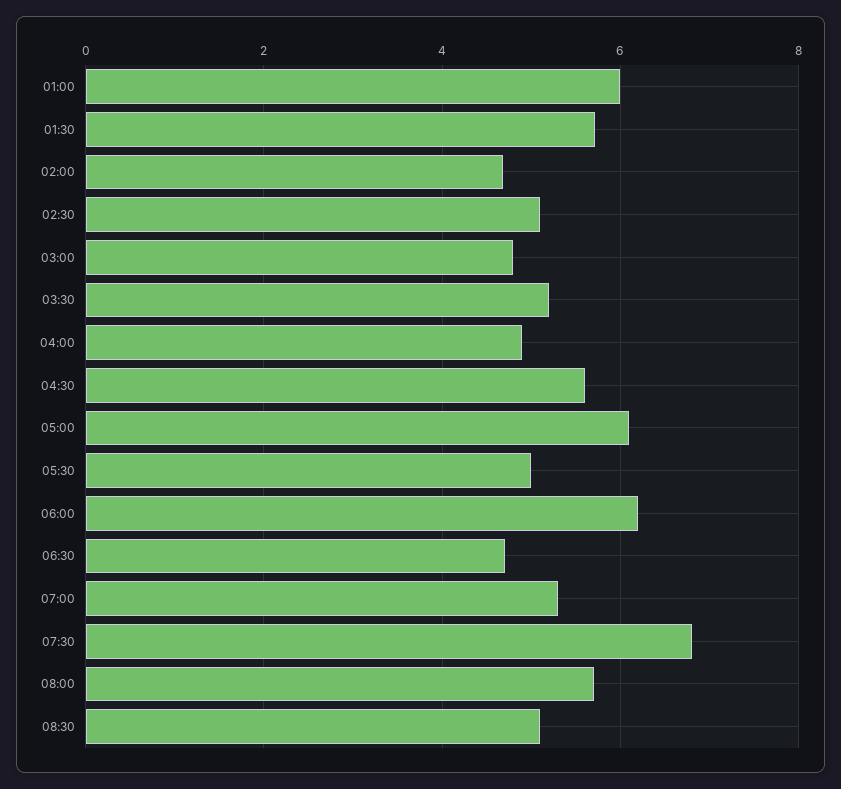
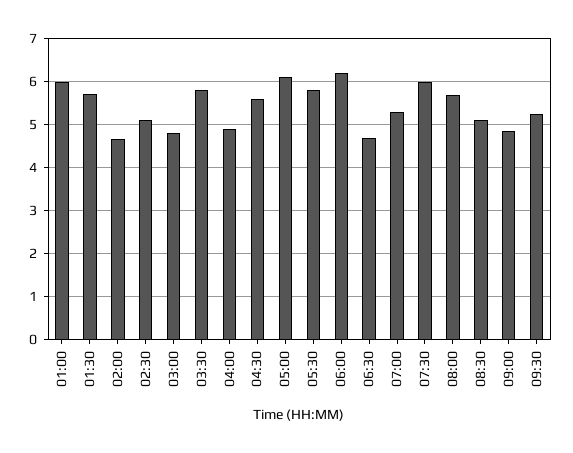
03:30: 5.2 -> 5.8
05:30: 5 -> 5.8
07:30: 6.8 -> 6
09:00: none -> 4.8
09:30: none -> 5.2

